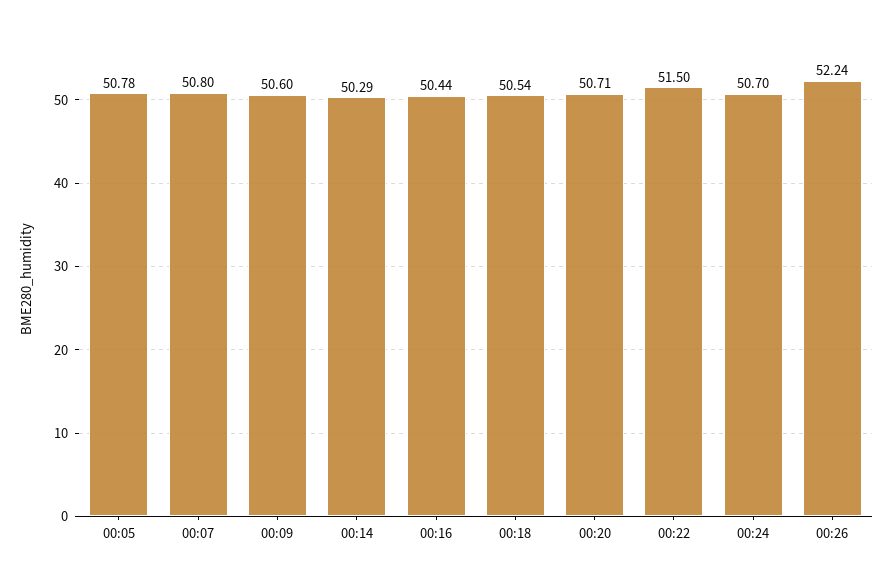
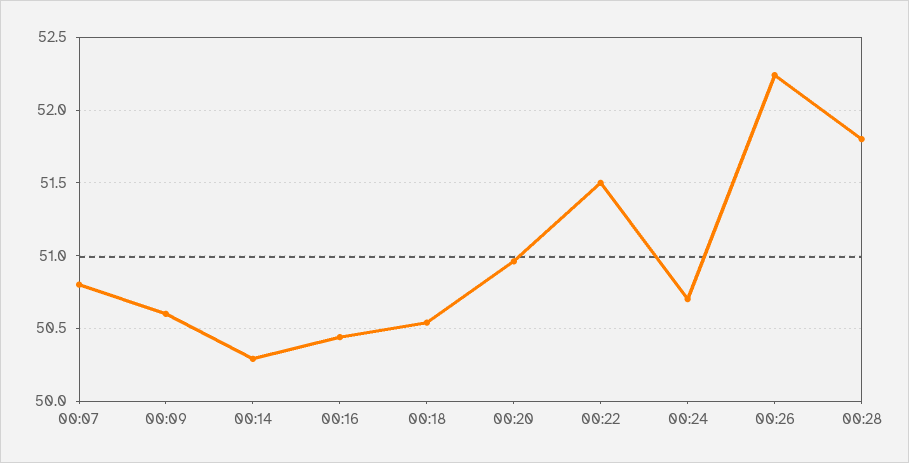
00:05: 50.78 -> none
00:20: 50.71 -> 50.95
00:28: none -> 51.8

